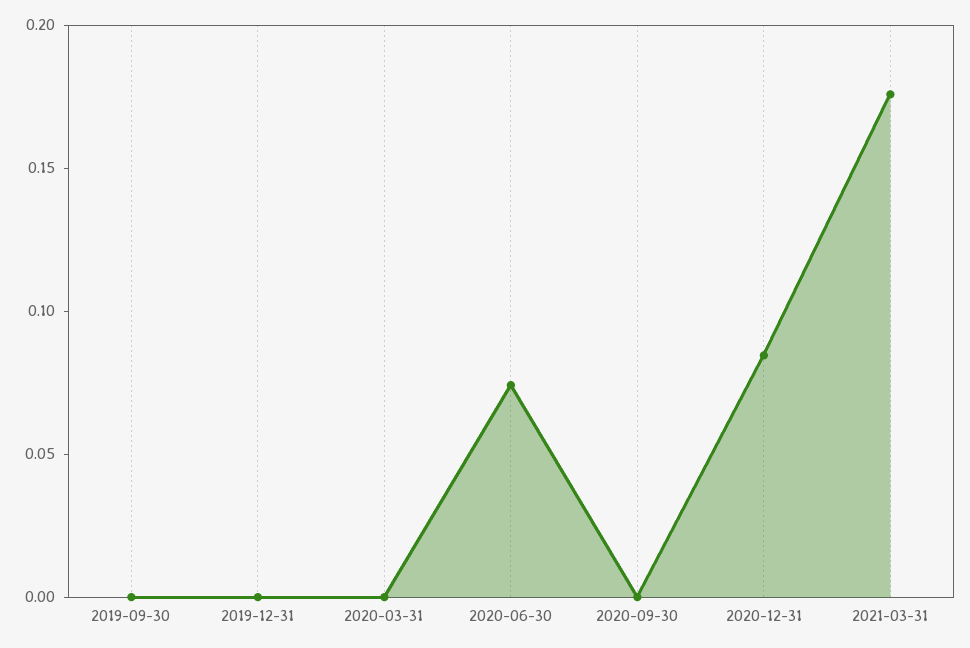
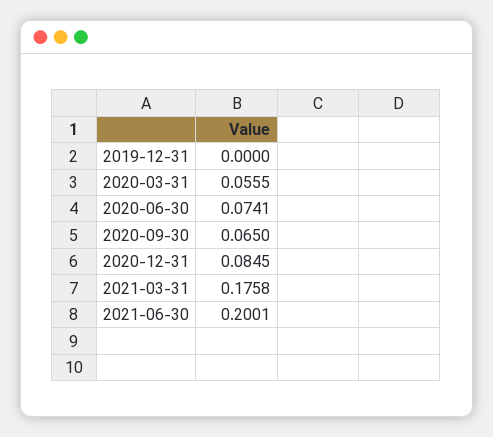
2019-09-30: 0 -> none
2020-03-31: 0 -> 0.0555
2020-09-30: 0 -> 0.065
2021-06-30: none -> 0.2001

